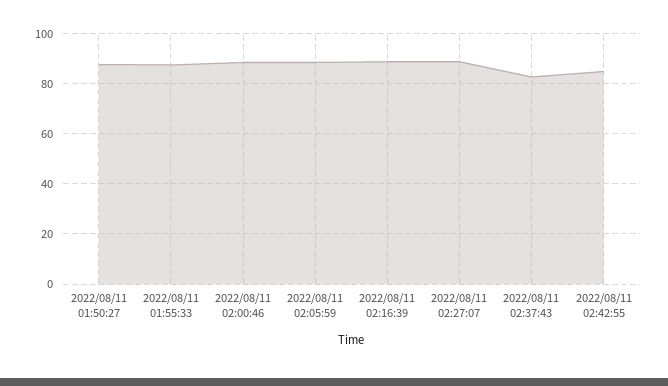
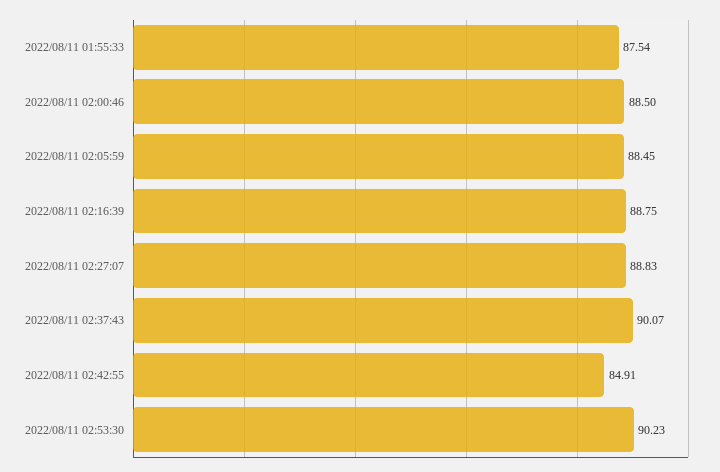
2022/08/11 01:50:27: 87.5 -> none
2022/08/11 02:37:43: 82.5 -> 90.07
2022/08/11 02:53:30: none -> 90.23

